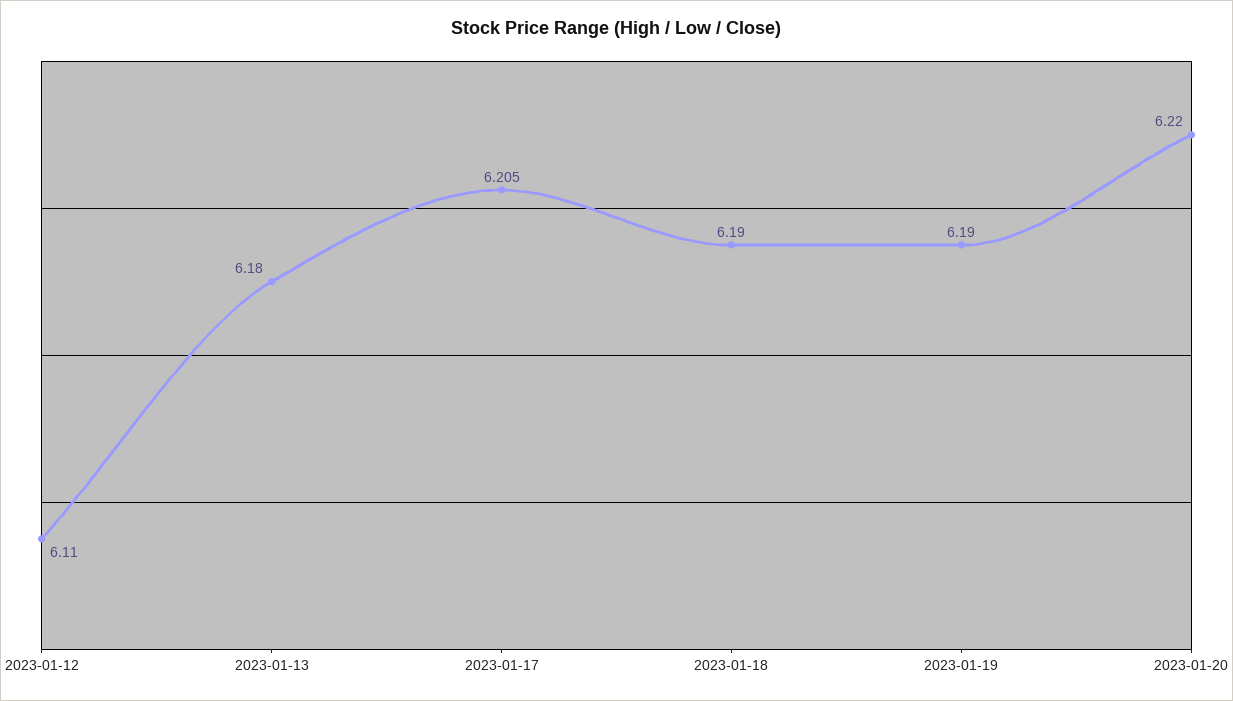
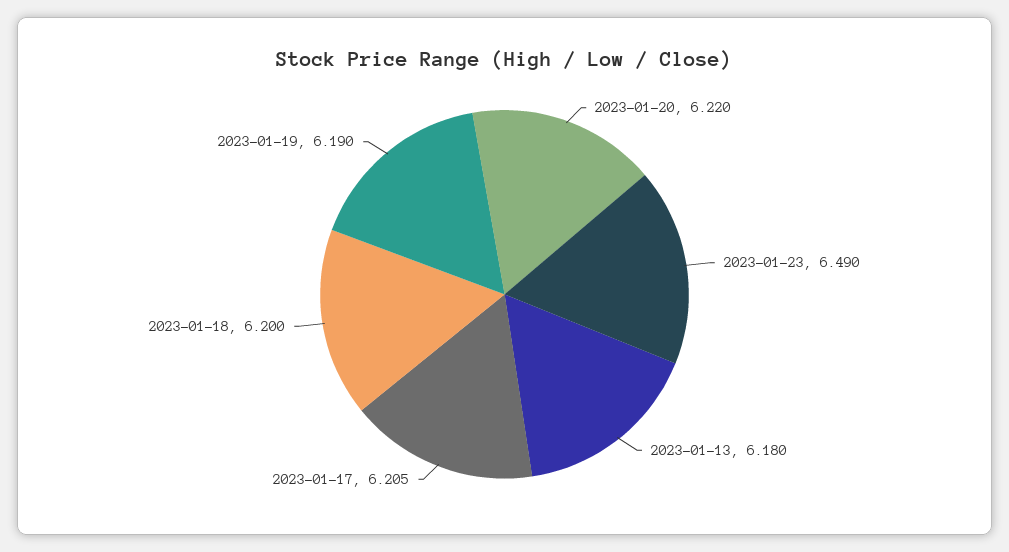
2023-01-12: 6.11 -> none
2023-01-18: 6.19 -> 6.2
2023-01-23: none -> 6.49

